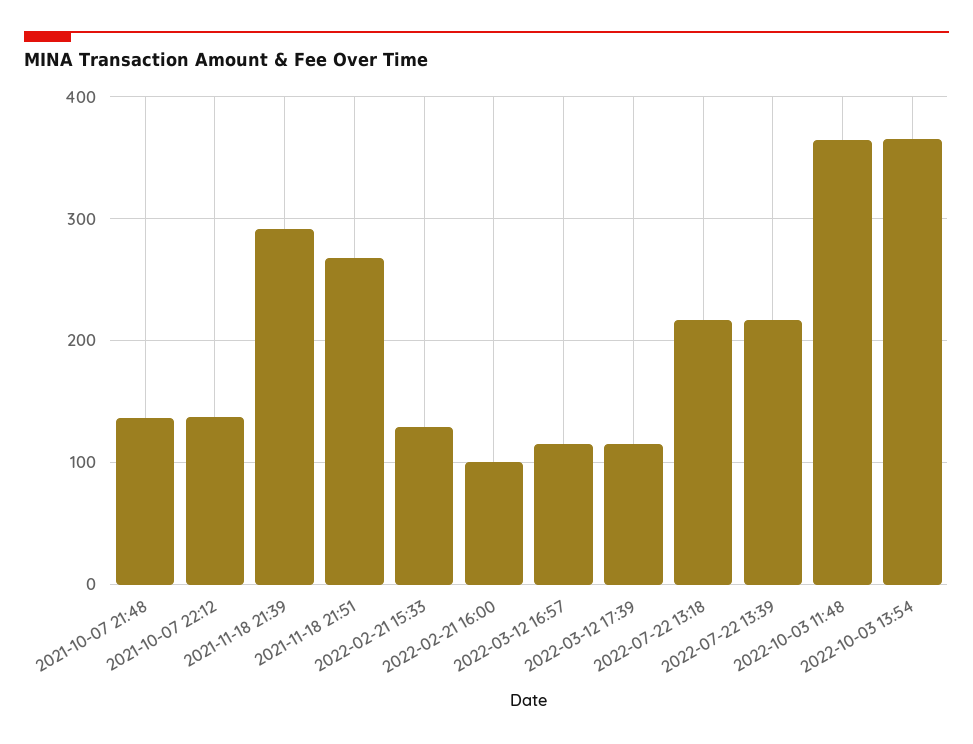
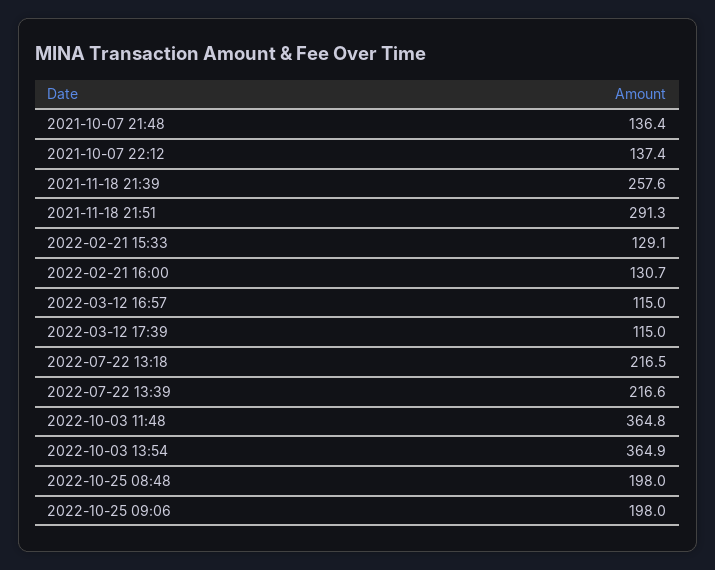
2021-11-18 21:39: 290 -> 257.6
2021-11-18 21:51: 270 -> 291.3
2022-02-21 16:00: 100 -> 130.7
2022-10-25 08:48: none -> 198
2022-10-25 09:06: none -> 198

